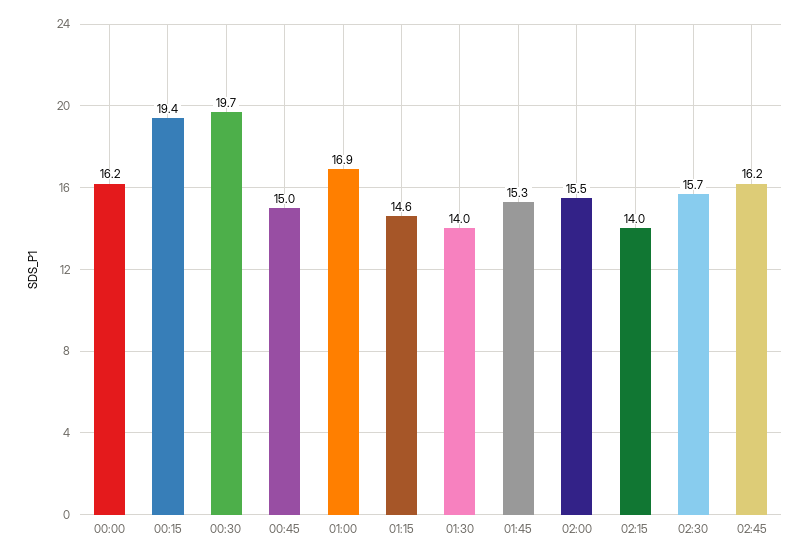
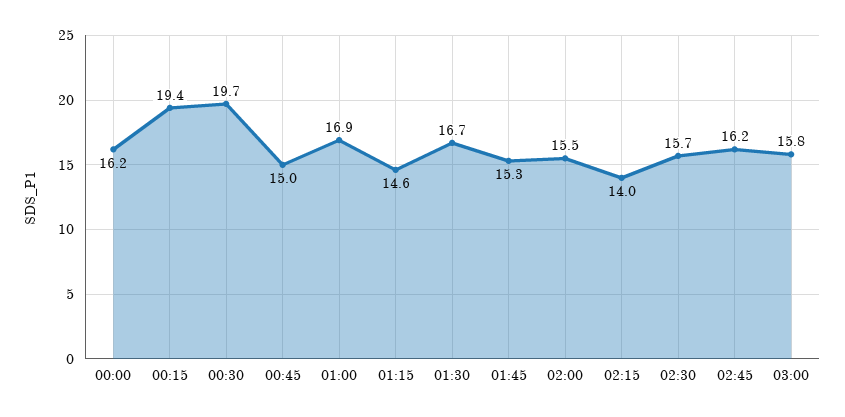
01:30: 14 -> 16.7
03:00: none -> 15.8

